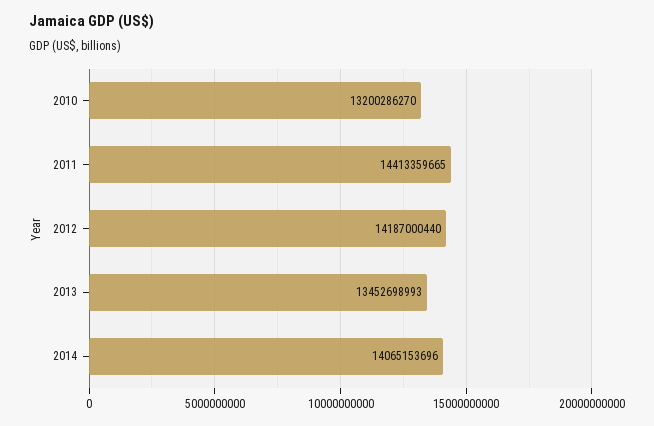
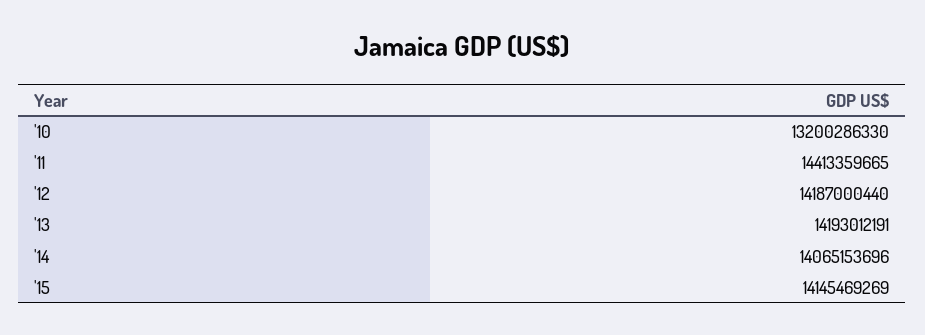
2010: 13200286270 -> 13200286330
2013: 13452698993 -> 14193012191
'15: none -> 14145469269

